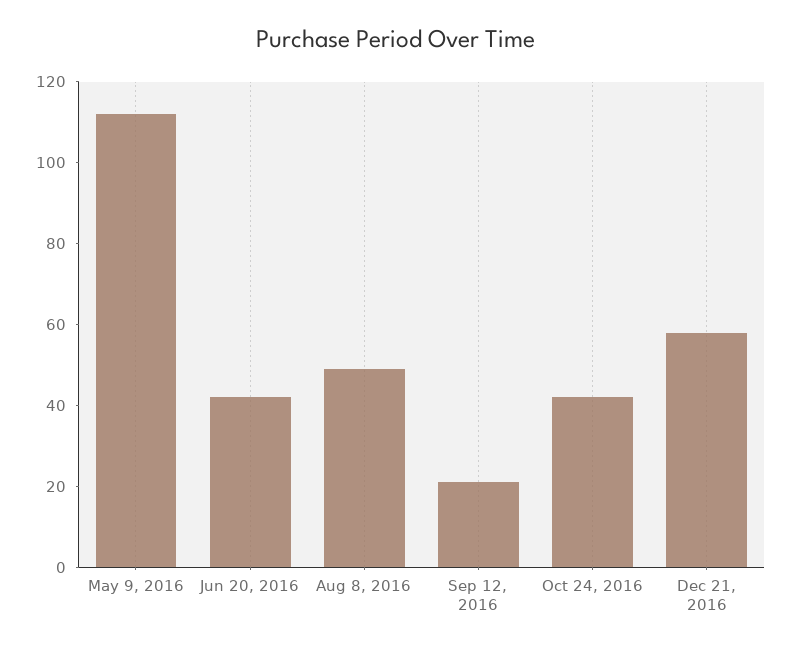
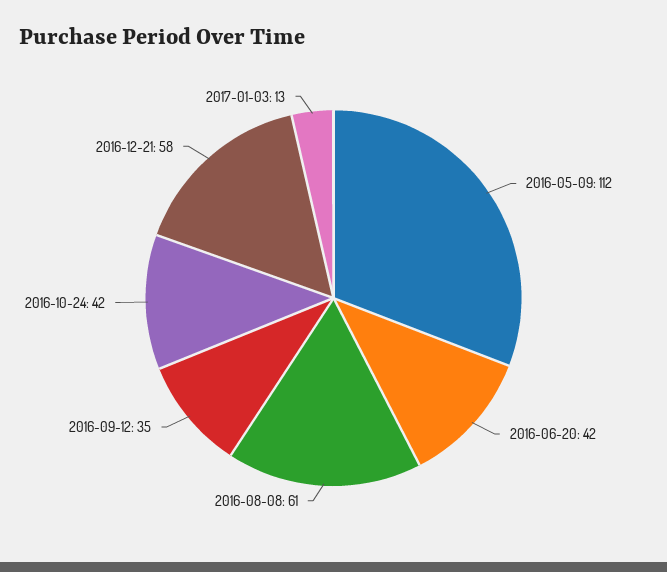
Aug 8, 2016: 50 -> 61
Sep 12, 2016: 20 -> 35
2017-01-03: none -> 13

